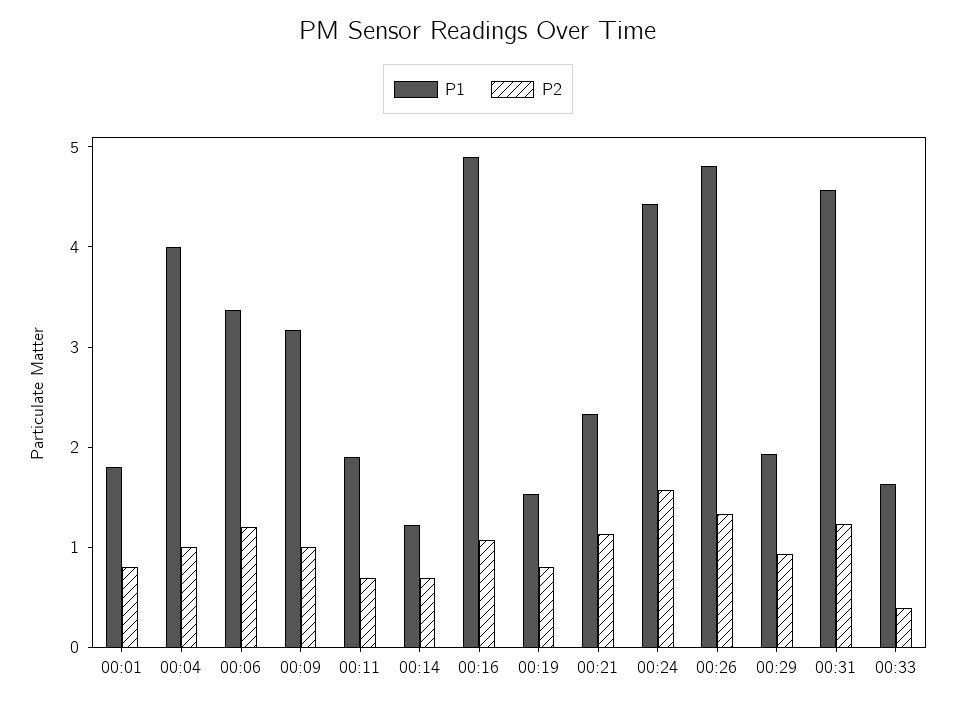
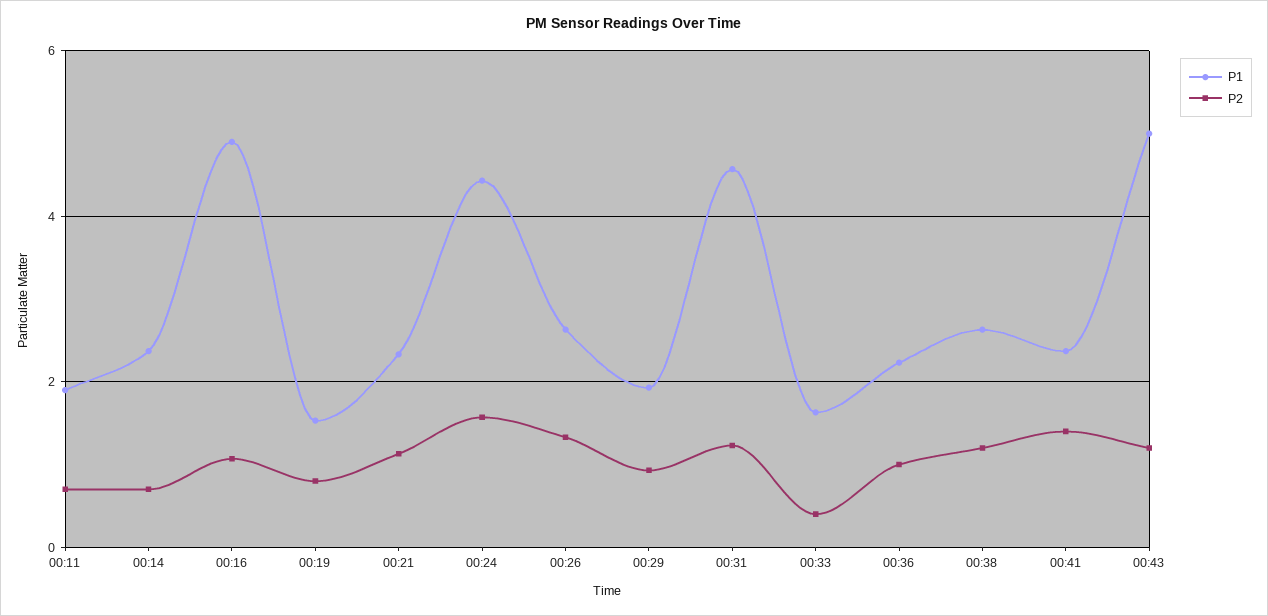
P1, 00:01: 1.8 -> none
P2, 00:01: 0.8 -> none
P1, 00:04: 4 -> none
P2, 00:04: 1 -> none
P1, 00:06: 3.4 -> none
P2, 00:06: 1.2 -> none
P1, 00:09: 3.2 -> none
P2, 00:09: 1 -> none
P1, 00:14: 1.2 -> 2.4
P1, 00:26: 4.8 -> 2.6
P1, 00:36: none -> 2.2
P2, 00:36: none -> 1
P1, 00:38: none -> 2.6
P2, 00:38: none -> 1.2
P1, 00:41: none -> 2.4
P2, 00:41: none -> 1.4
P1, 00:43: none -> 5
P2, 00:43: none -> 1.2

